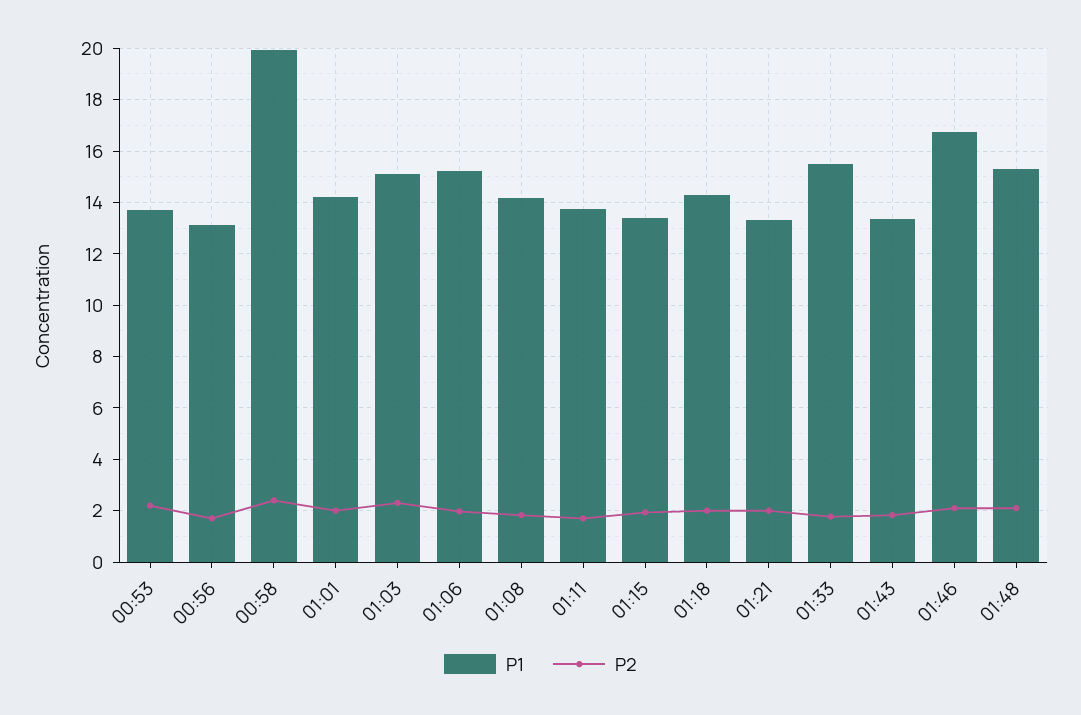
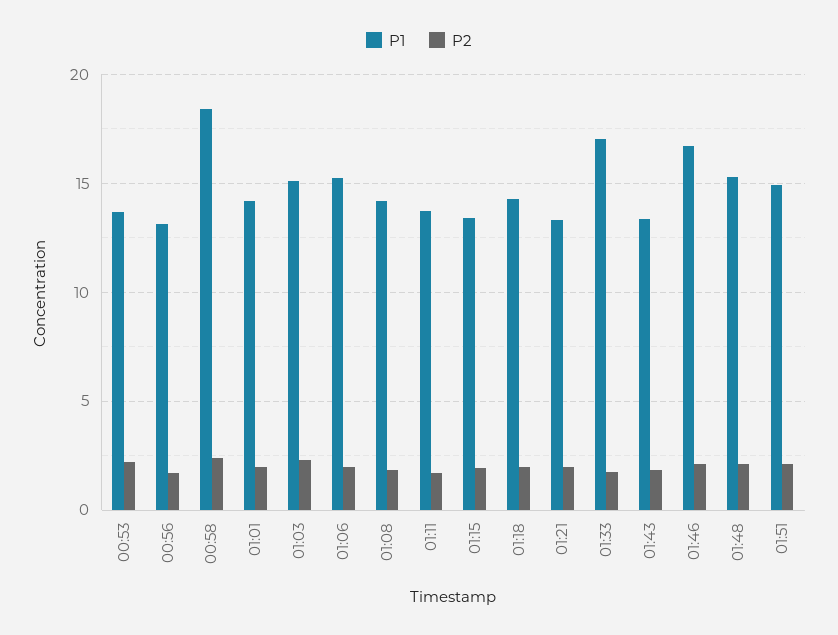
P1, 00:58: 20 -> 18.5
P1, 01:33: 15.5 -> 17
P1, 01:51: none -> 15
P2, 01:51: none -> 2

